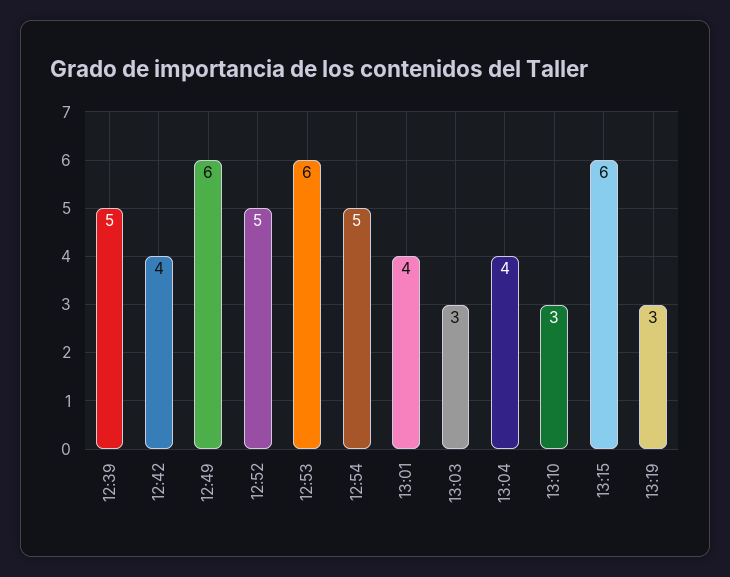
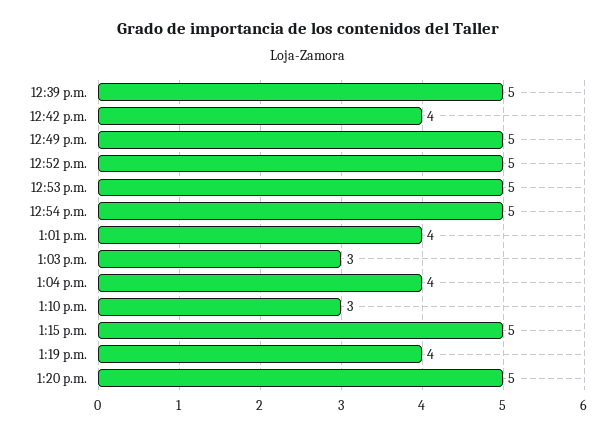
12:49: 6 -> 5
12:53: 6 -> 5
13:15: 6 -> 5
13:19: 3 -> 4
1:20 p.m.: none -> 5

